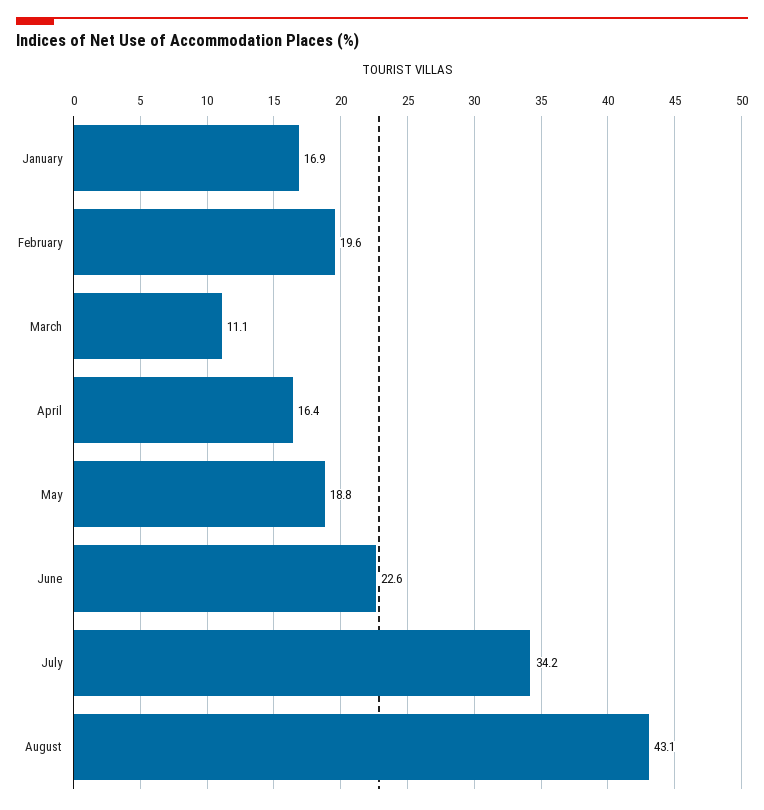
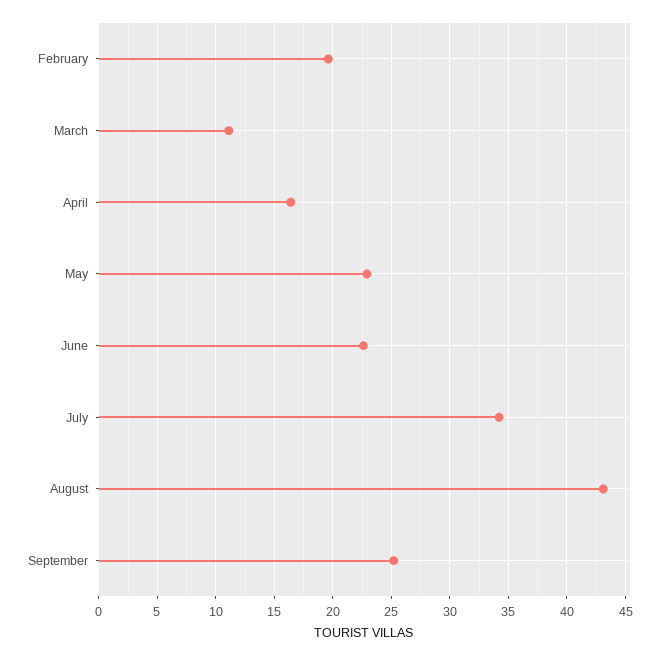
January: 16.9 -> none
May: 18.8 -> 23
September: none -> 25

